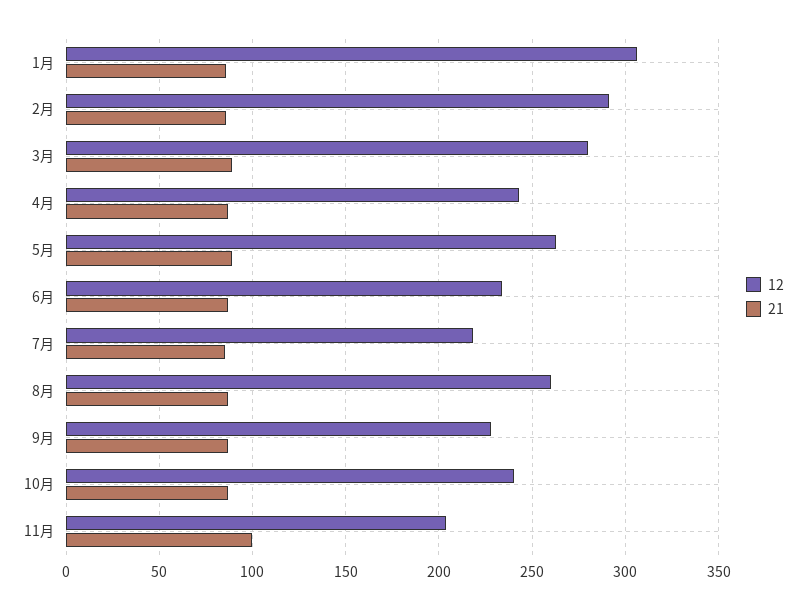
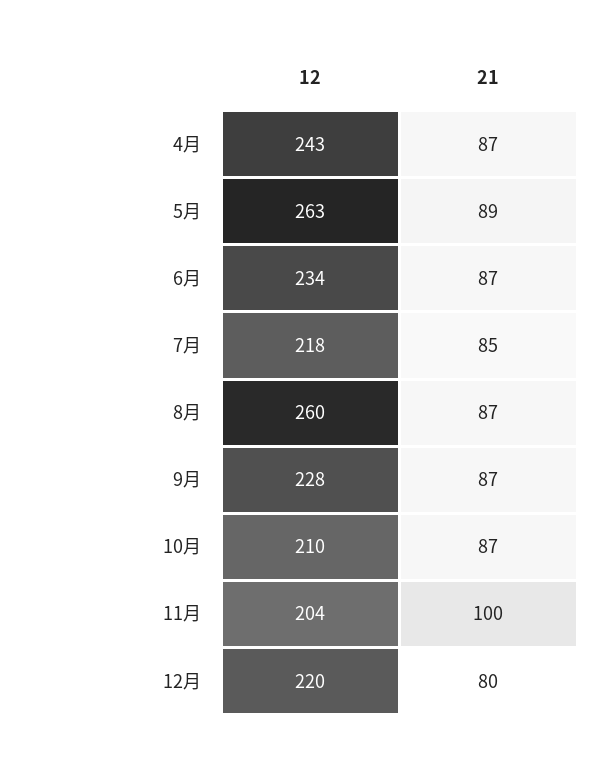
12, 1月: 305 -> none
21, 1月: 85 -> none
12, 2月: 290 -> none
21, 2月: 85 -> none
12, 3月: 280 -> none
21, 3月: 90 -> none
12, 10月: 240 -> 210
12, 12月: none -> 220
21, 12月: none -> 80

